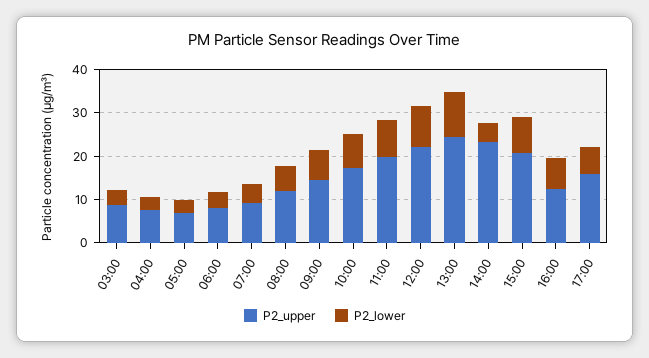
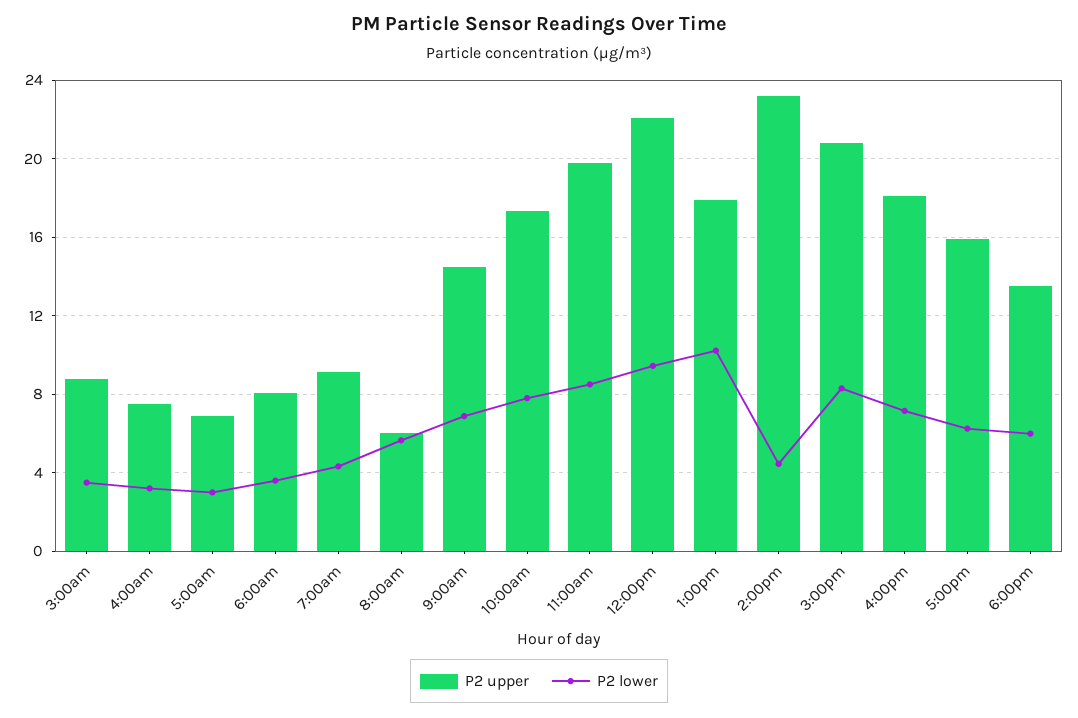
P2_upper, 08:00: 12 -> 6
P2_upper, 13:00: 24 -> 18
P2_upper, 16:00: 12 -> 18
P2_upper, 6:00pm: none -> 13.5
P2_lower, 6:00pm: none -> 6

